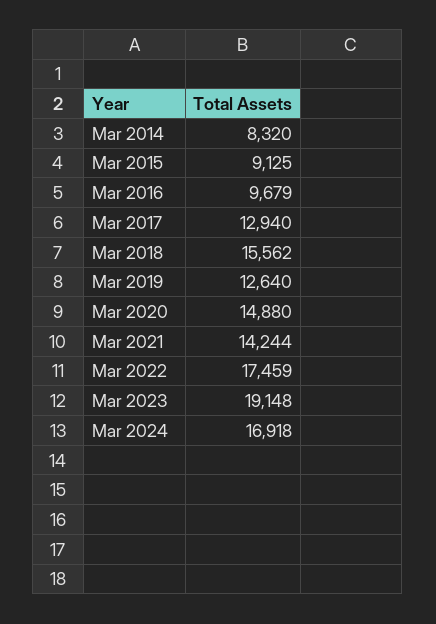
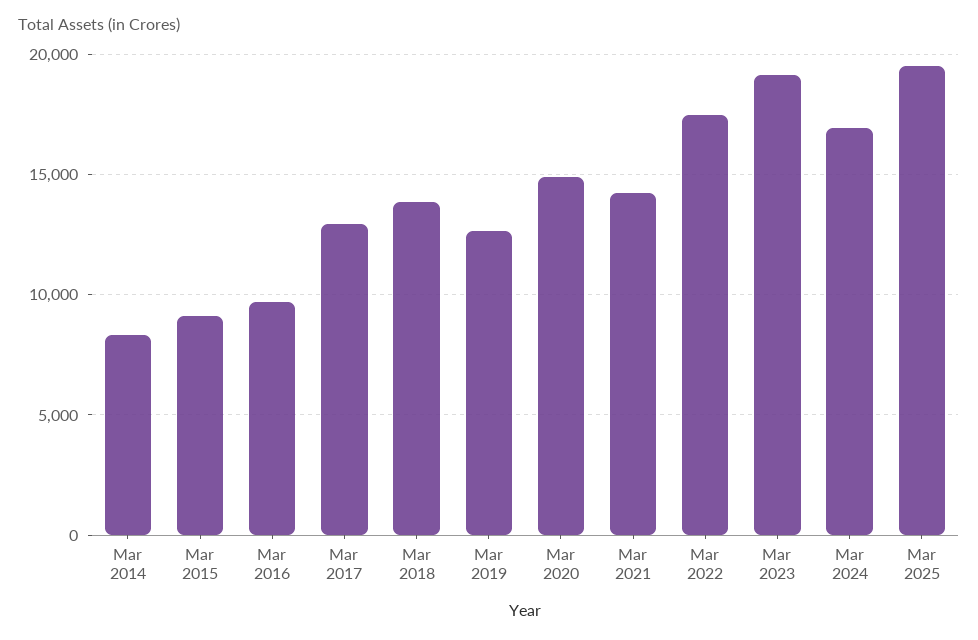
Mar 2018: 15562 -> 14000
Mar 2025: none -> 19500

